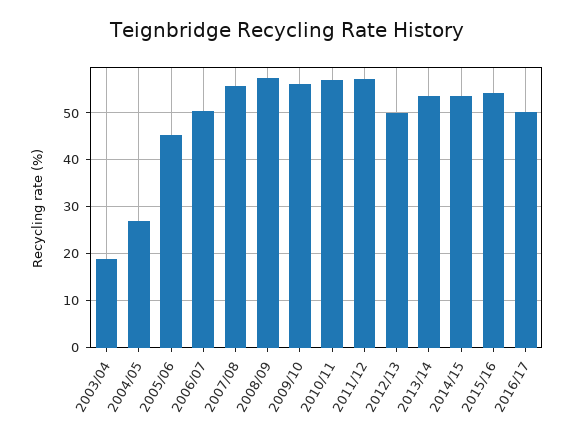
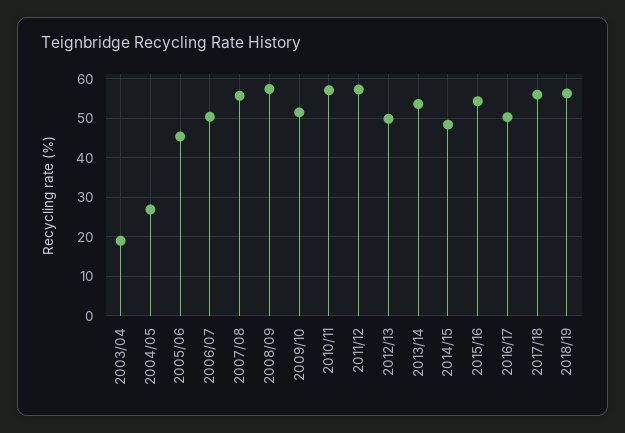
2009/10: 56 -> 52
2014/15: 54 -> 48
2017/18: none -> 56
2018/19: none -> 56

